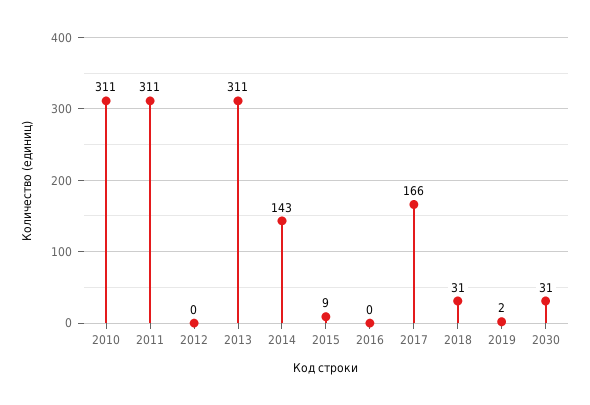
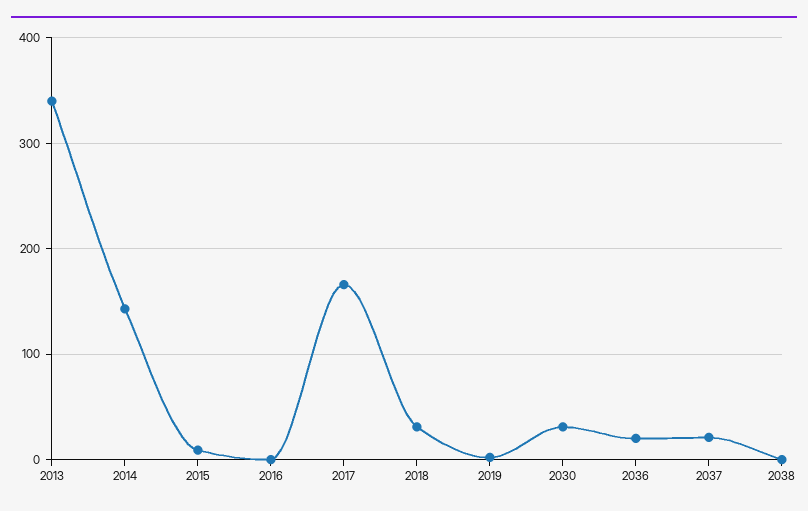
2010: 311 -> none
2011: 311 -> none
2012: 0 -> none
2013: 311 -> 340
2036: none -> 20
2037: none -> 20
2038: none -> 0

